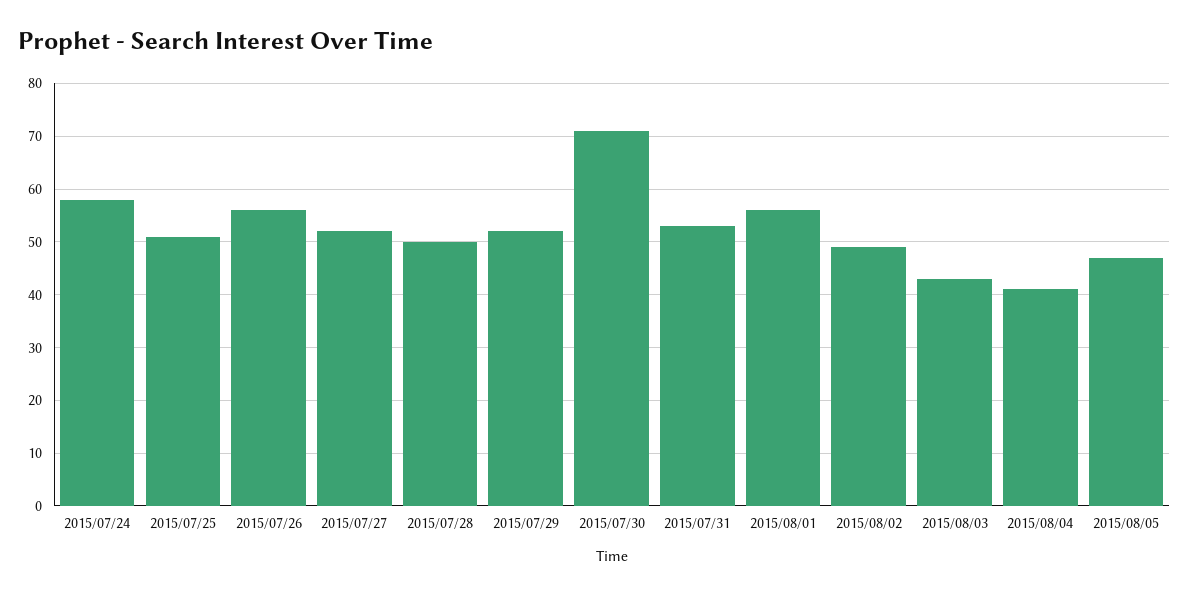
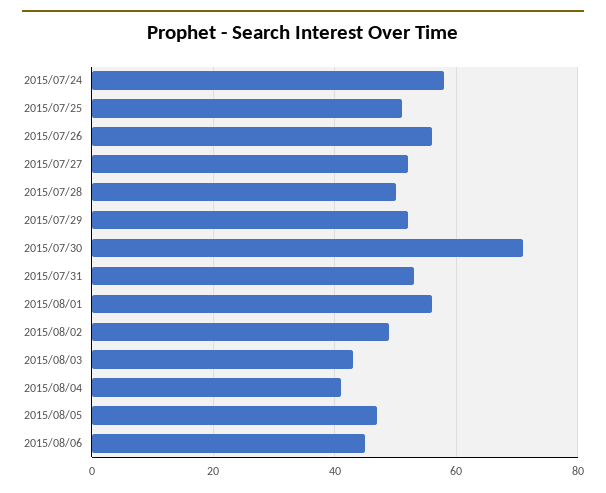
2015/08/06: none -> 45

